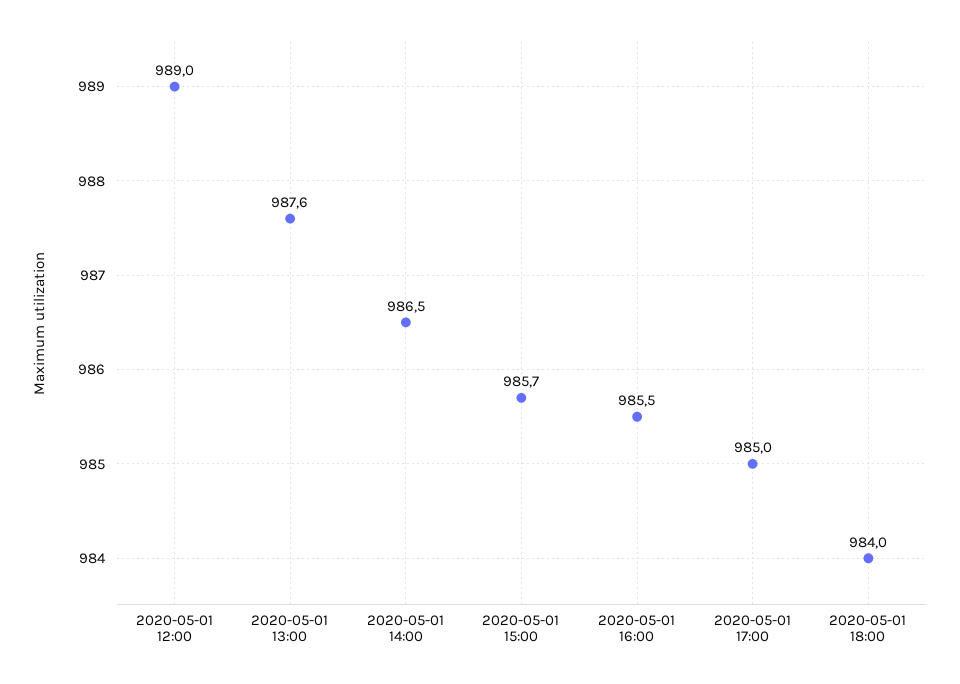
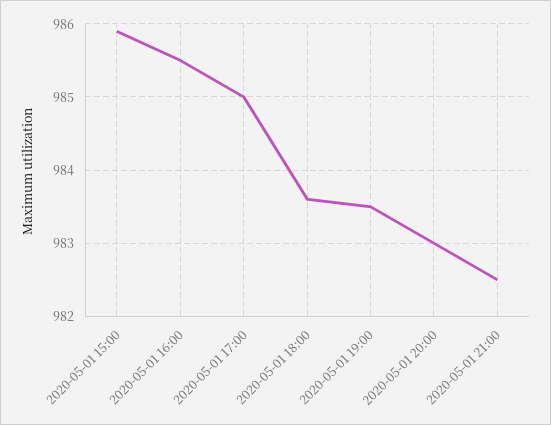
2020-05-01 12:00: 989 -> none
2020-05-01 13:00: 987.6 -> none
2020-05-01 14:00: 986.5 -> none
2020-05-01 15:00: 985.7 -> 985.9
2020-05-01 18:00: 984 -> 983.6
2020-05-01 19:00: none -> 983.5
2020-05-01 20:00: none -> 983
2020-05-01 21:00: none -> 982.5

